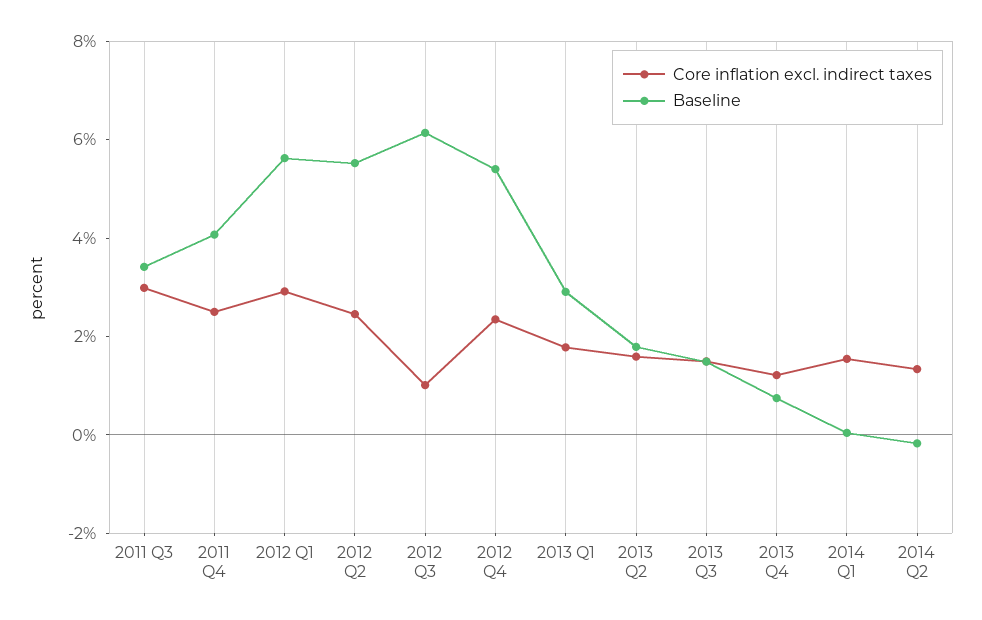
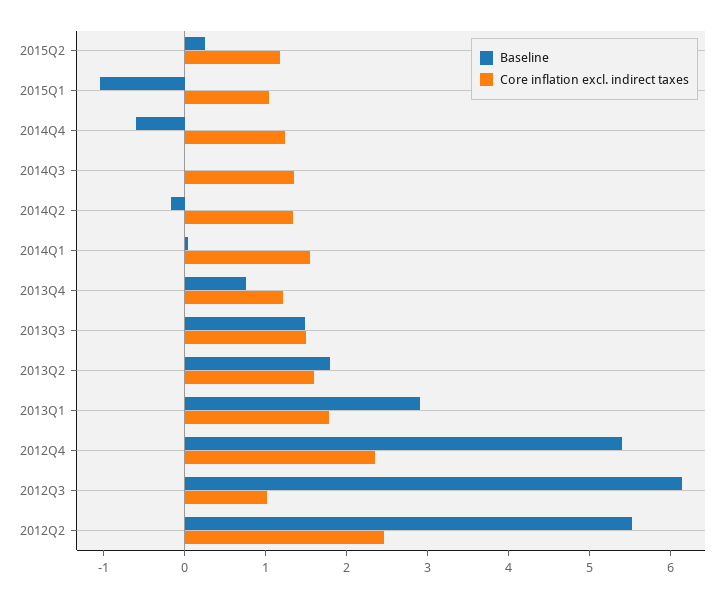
Core inflation excl. indirect taxes, 2011 Q3: 3 -> none
Baseline, 2011 Q3: 3.5 -> none
Core inflation excl. indirect taxes, 2011 Q4: 2.5 -> none
Baseline, 2011 Q4: 4 -> none
Core inflation excl. indirect taxes, 2012 Q1: 3 -> none
Baseline, 2012 Q1: 5.5 -> none
Baseline, 2015Q2: none -> 0.2
Core inflation excl. indirect taxes, 2015Q2: none -> 1.2
Baseline, 2015Q1: none -> -1
Core inflation excl. indirect taxes, 2015Q1: none -> 1
Baseline, 2014Q4: none -> -0.6
Core inflation excl. indirect taxes, 2014Q4: none -> 1.2
Baseline, 2014Q3: none -> 0
Core inflation excl. indirect taxes, 2014Q3: none -> 1.4

